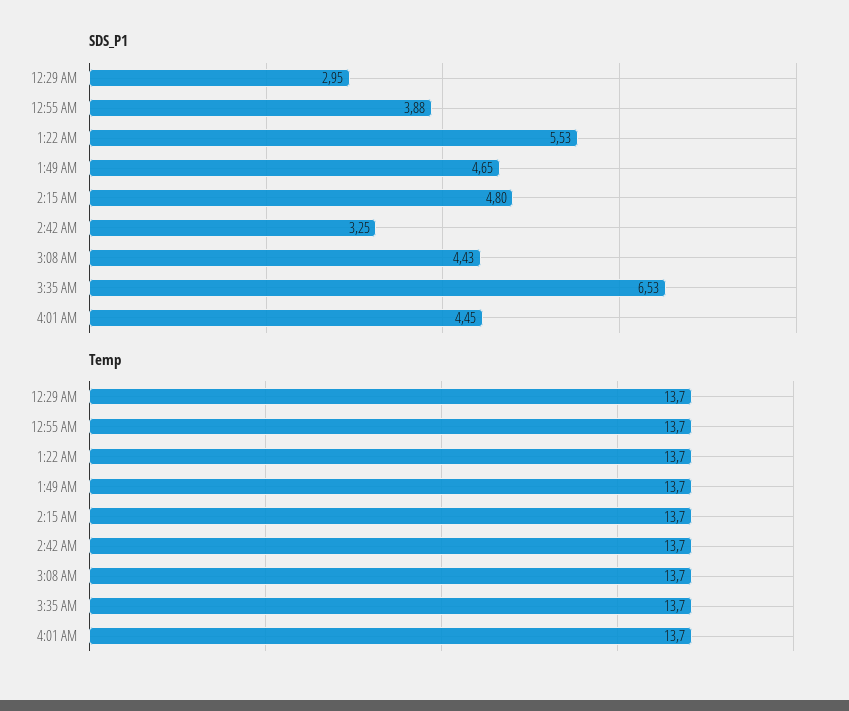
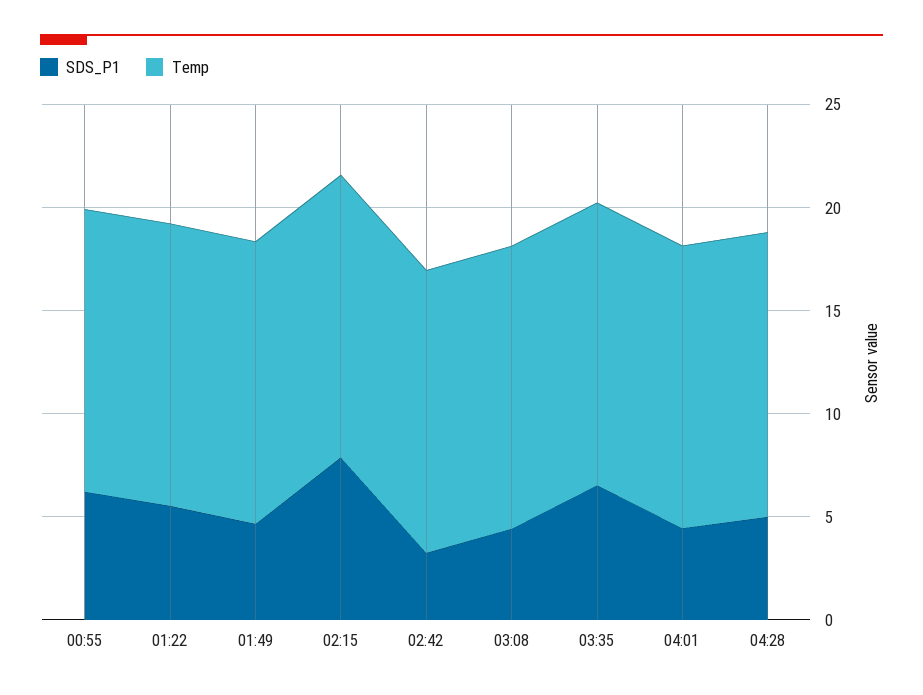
SDS_P1, 12:29 AM: 2.95 -> none
SDS_P1, 12:55 AM: 3.88 -> 6
SDS_P1, 2:15 AM: 4.8 -> 8
Temp, 12:29 AM: 13.7 -> none
SDS_P1, 04:28: none -> 5
Temp, 04:28: none -> 14

